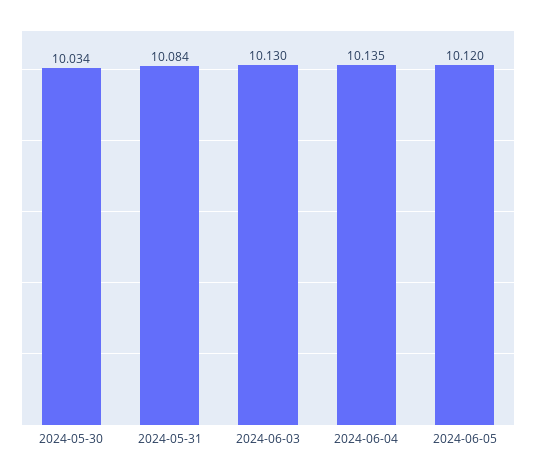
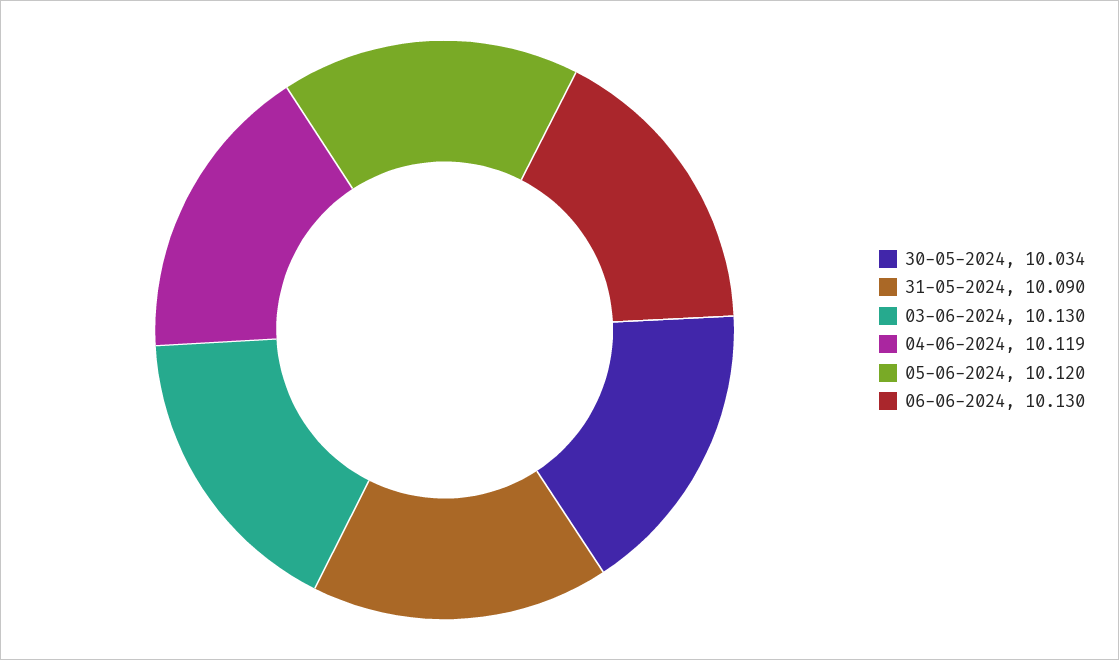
2024-05-31: 10.084 -> 10.09
2024-06-04: 10.135 -> 10.119
06-06-2024: none -> 10.13

